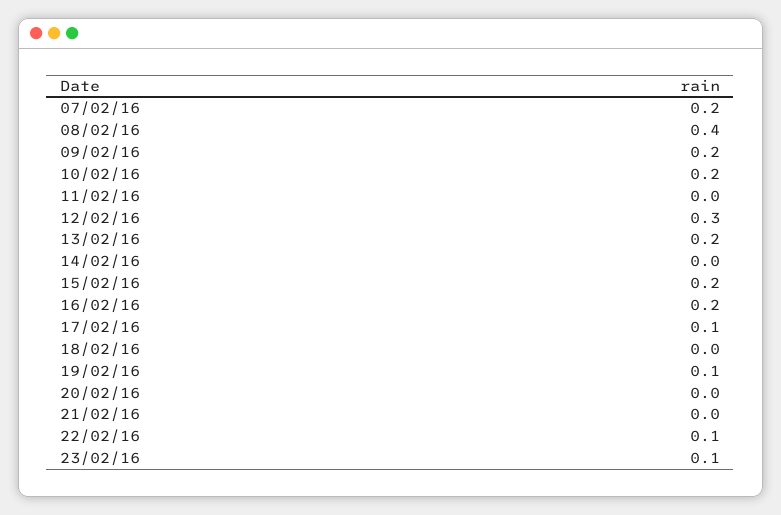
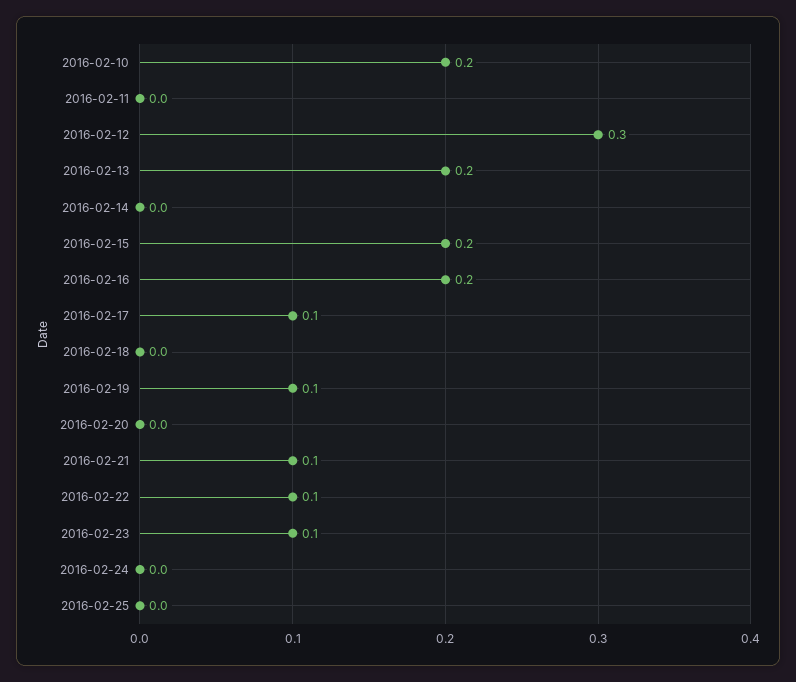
07/02/16: 0.2 -> none
08/02/16: 0.4 -> none
09/02/16: 0.2 -> none
21/02/16: 0 -> 0.1
2016-02-24: none -> 0
2016-02-25: none -> 0

